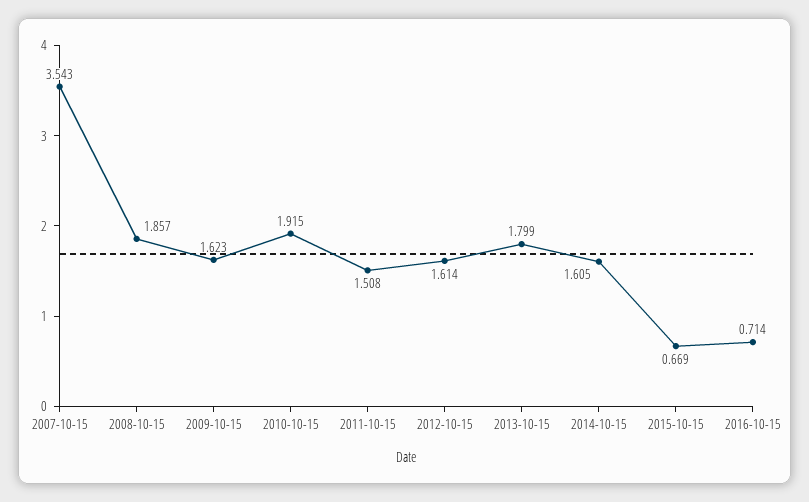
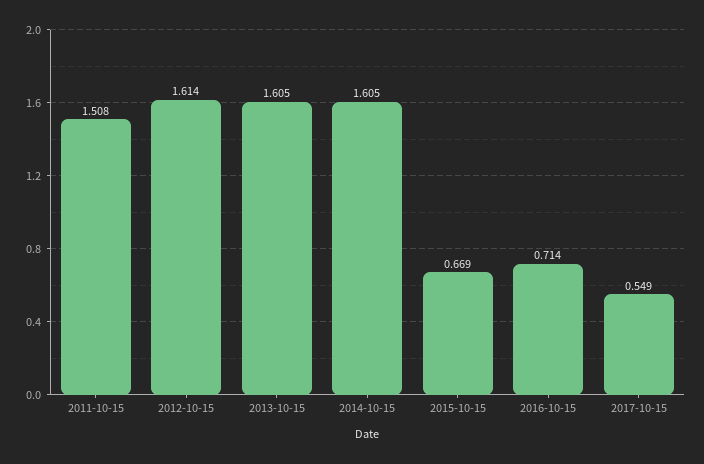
2007-10-15: 3.543 -> none
2008-10-15: 1.857 -> none
2009-10-15: 1.623 -> none
2010-10-15: 1.915 -> none
2013-10-15: 1.799 -> 1.605
2017-10-15: none -> 0.549

